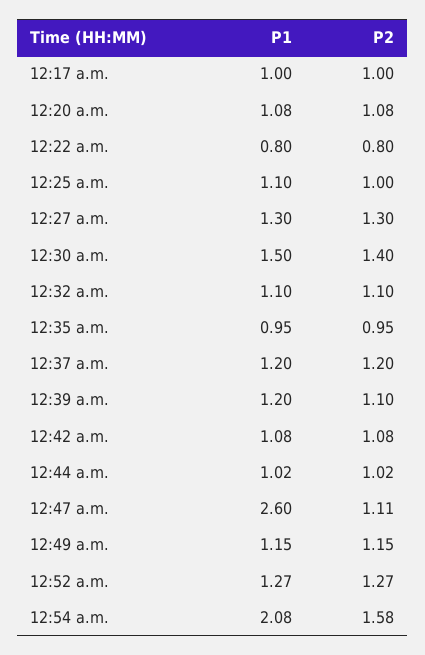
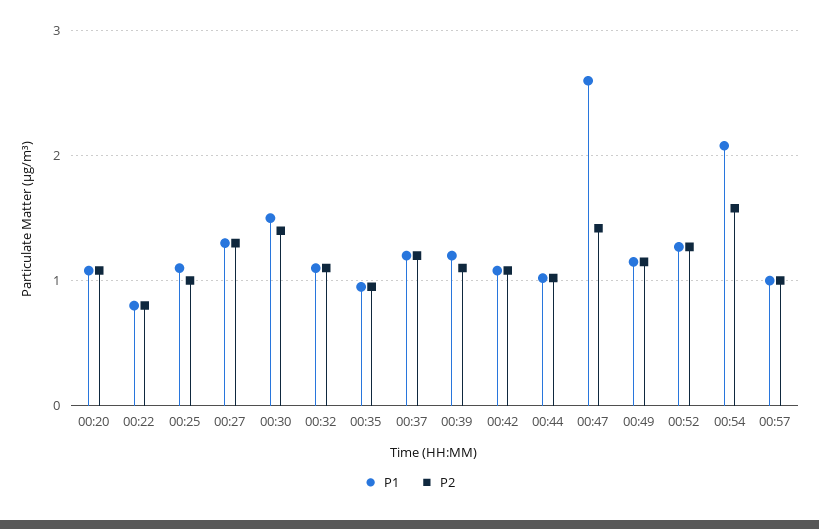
P1, 12:17 a.m.: 1 -> none
P2, 12:17 a.m.: 1 -> none
P2, 12:47 a.m.: 1.11 -> 1.4
P1, 00:57: none -> 1
P2, 00:57: none -> 1

